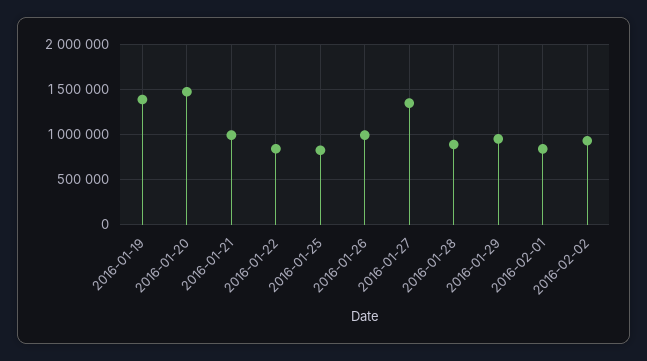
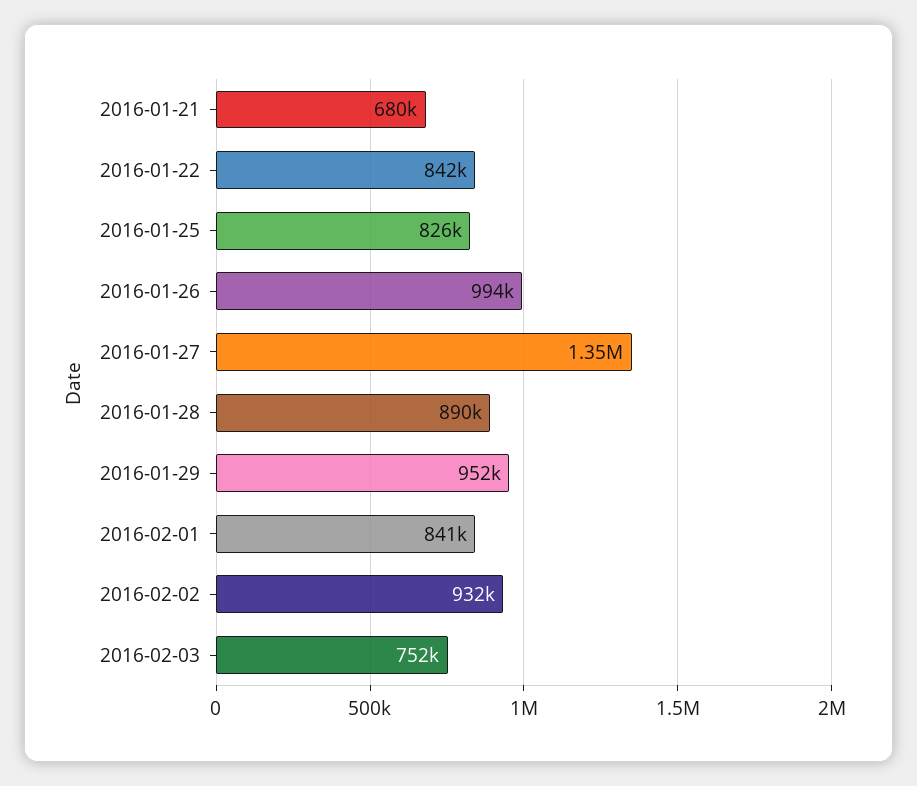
2016-01-19: 1400000 -> none
2016-01-20: 1500000 -> none
2016-01-21: 1000000 -> 680000
2016-02-03: none -> 752000

